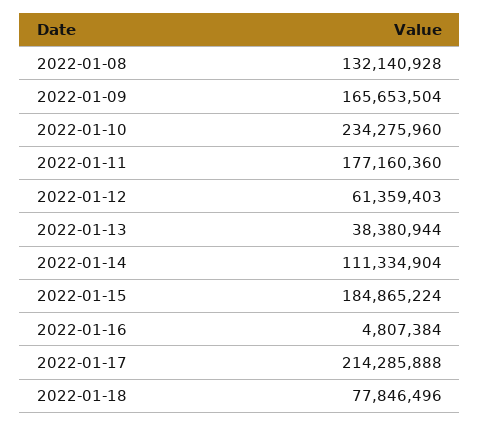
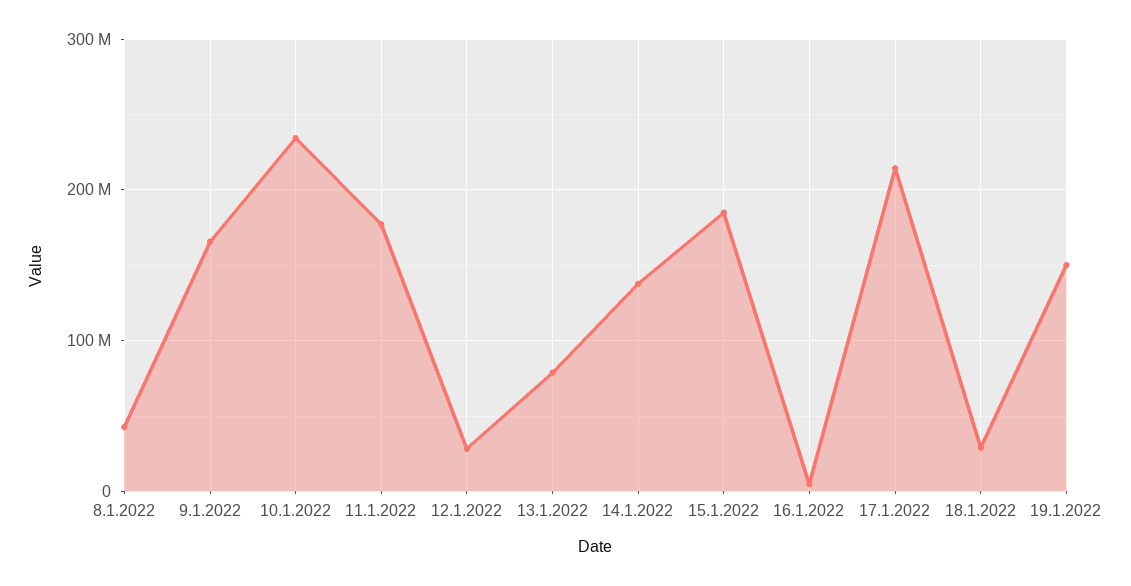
2022-01-08: 132140928 -> 40000000
2022-01-12: 61359403 -> 30000000
2022-01-13: 38380944 -> 80000000
2022-01-14: 111334904 -> 140000000
2022-01-18: 77846496 -> 30000000
19.1.2022: none -> 150000000

